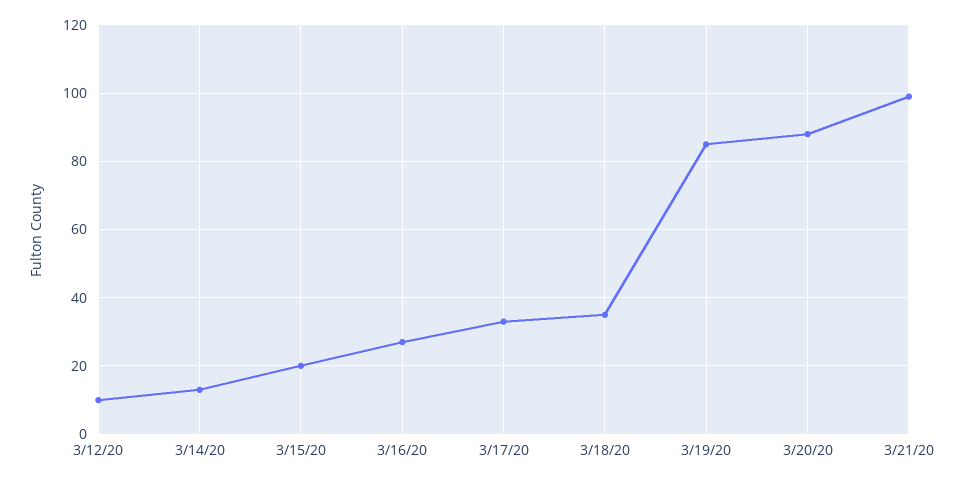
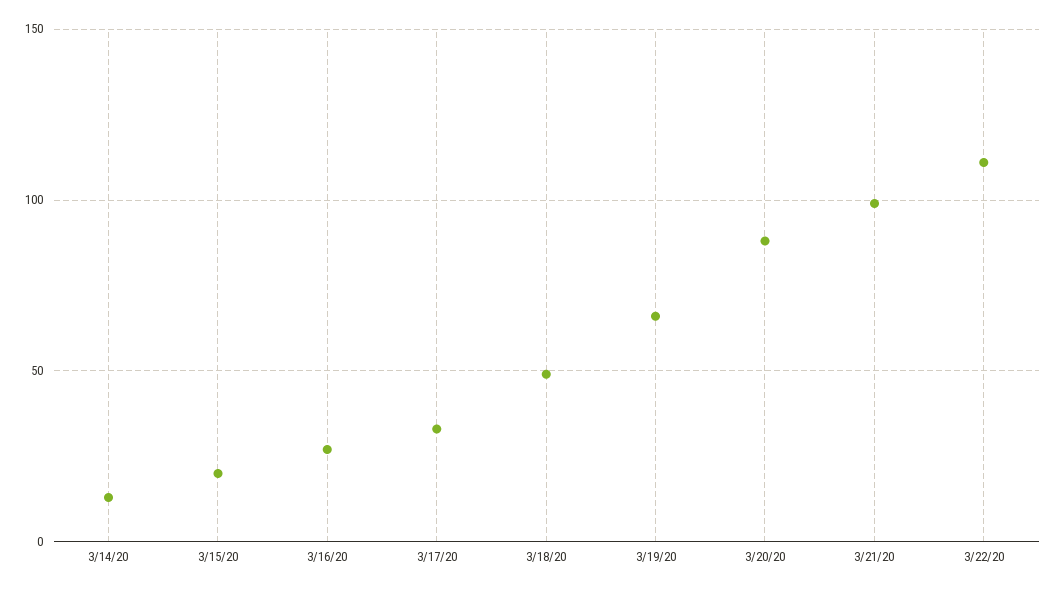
3/12/20: 10 -> none
3/18/20: 35 -> 50
3/19/20: 85 -> 65
3/22/20: none -> 110

